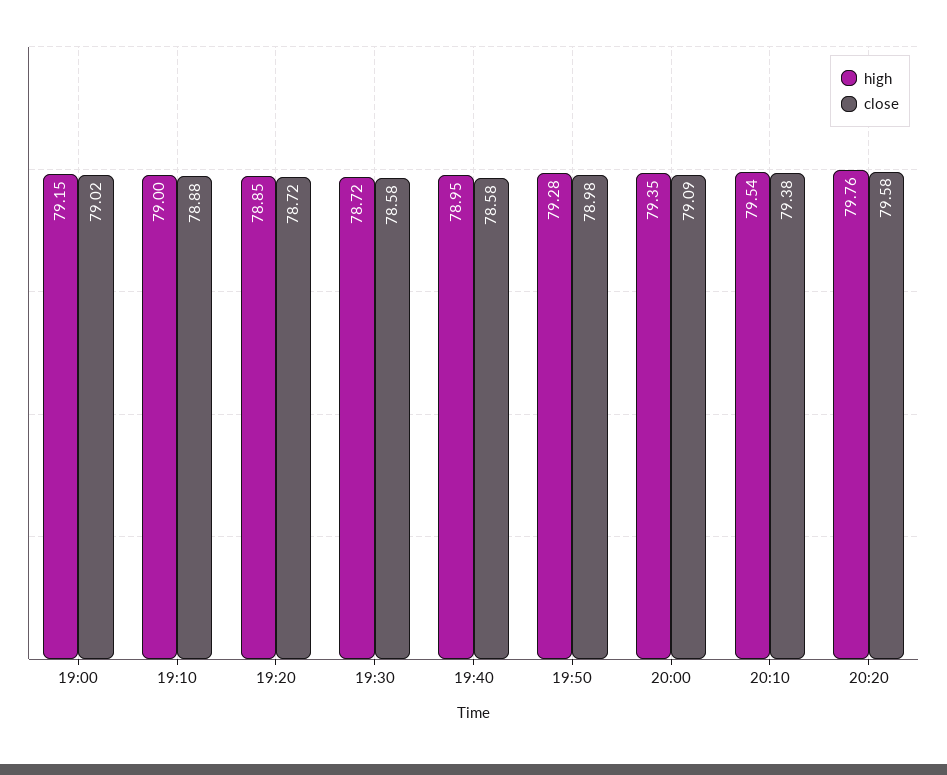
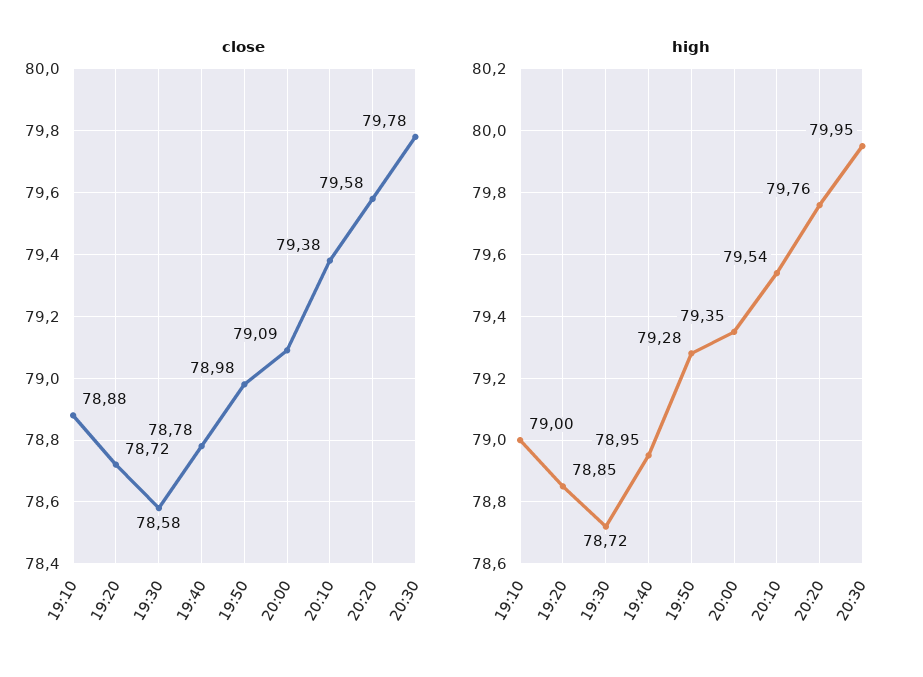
high, 19:00: 79.15 -> none
close, 19:00: 79.02 -> none
close, 19:40: 78.58 -> 78.78
close, 20:30: none -> 79.78
high, 20:30: none -> 79.95

